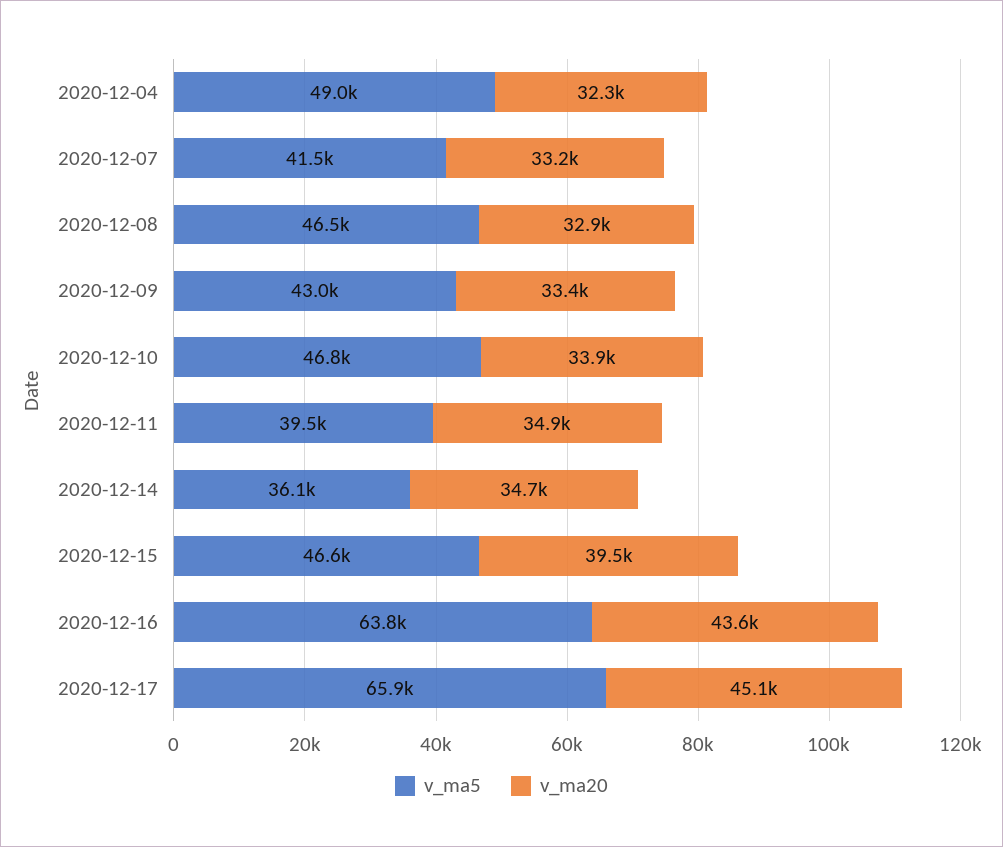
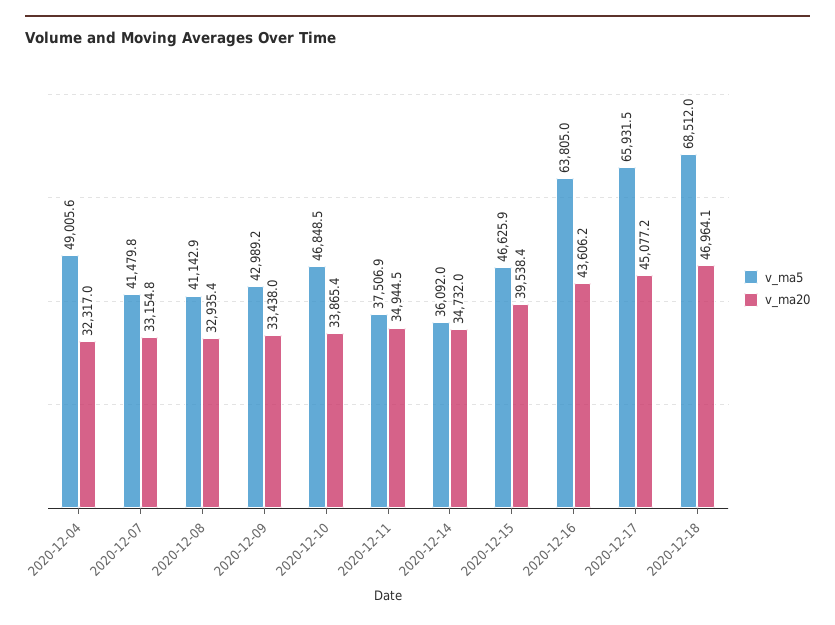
v_ma5, 2020-12-08: 46500 -> 41142.9
v_ma5, 2020-12-11: 39500 -> 37506.9
v_ma5, 2020-12-18: none -> 68512
v_ma20, 2020-12-18: none -> 46964.1

